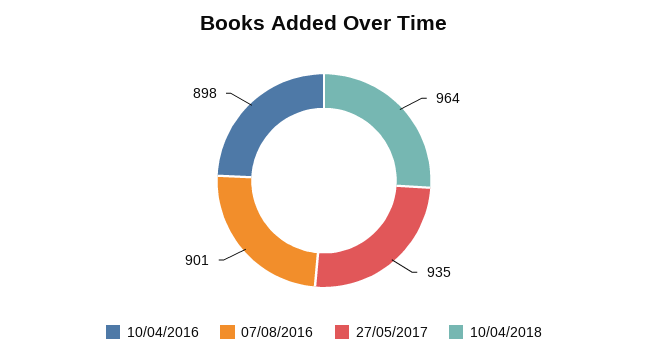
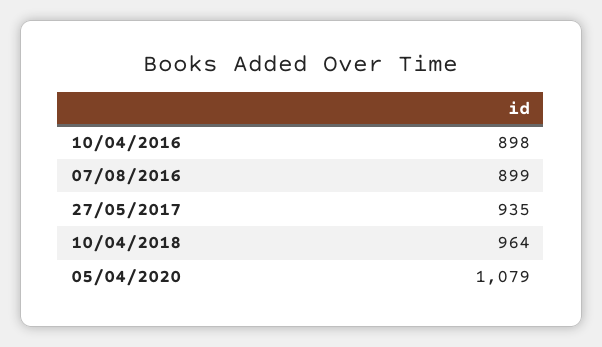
07/08/2016: 901 -> 899
05/04/2020: none -> 1079

